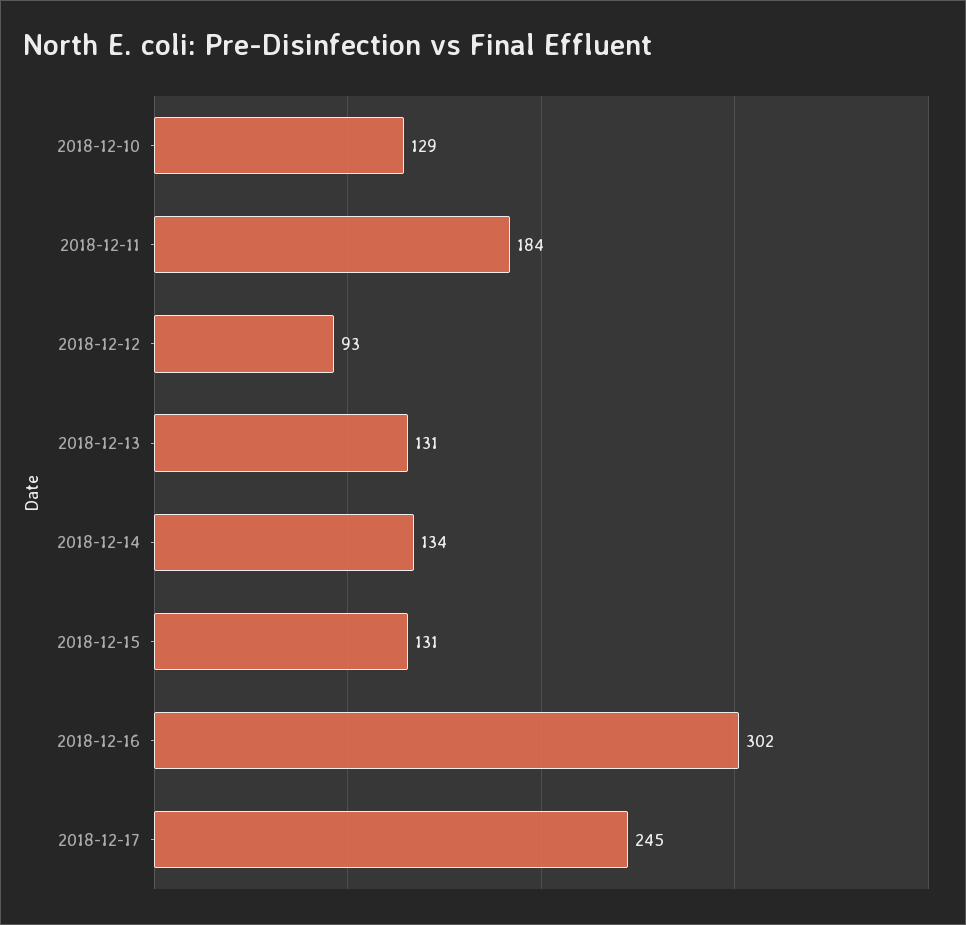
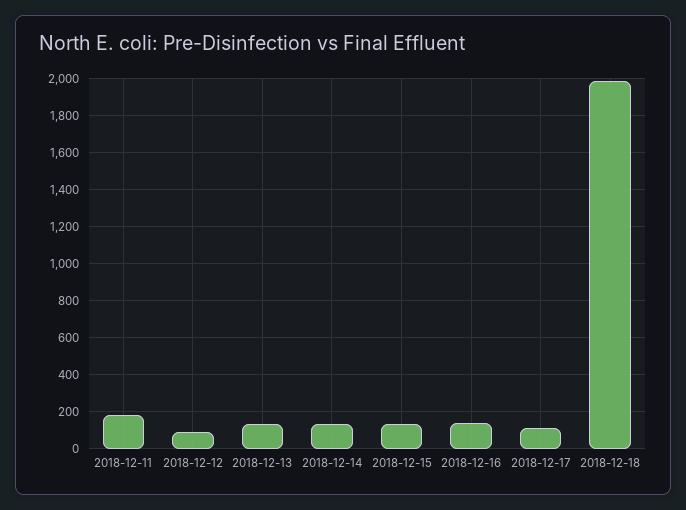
2018-12-10: 129 -> none
2018-12-16: 302 -> 150
2018-12-17: 245 -> 100
2018-12-18: none -> 2000

